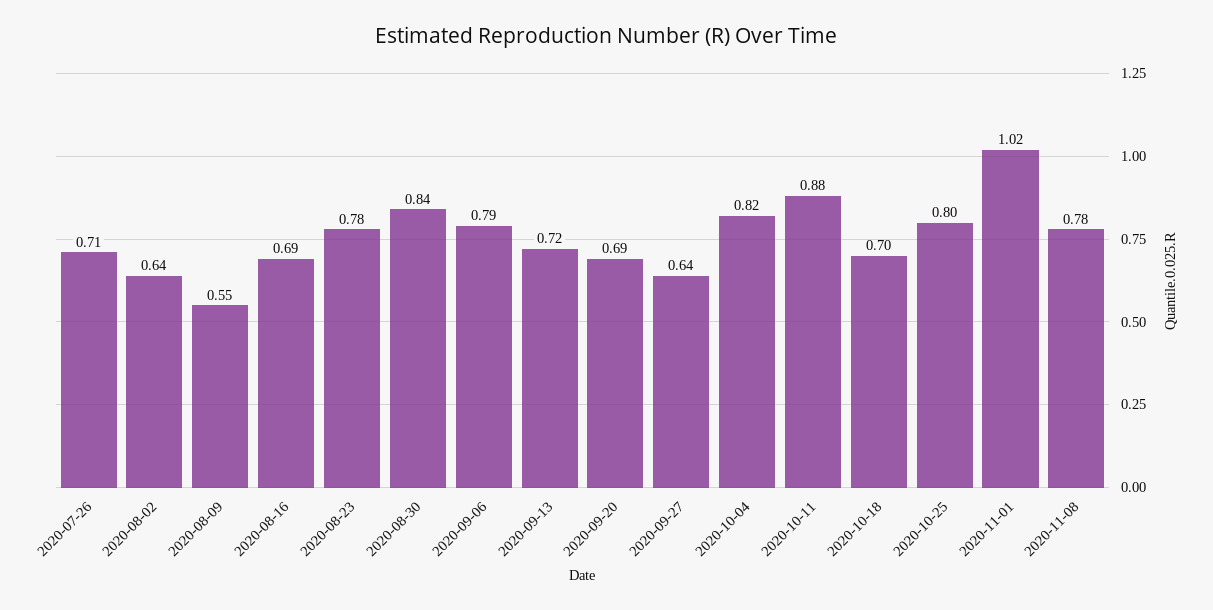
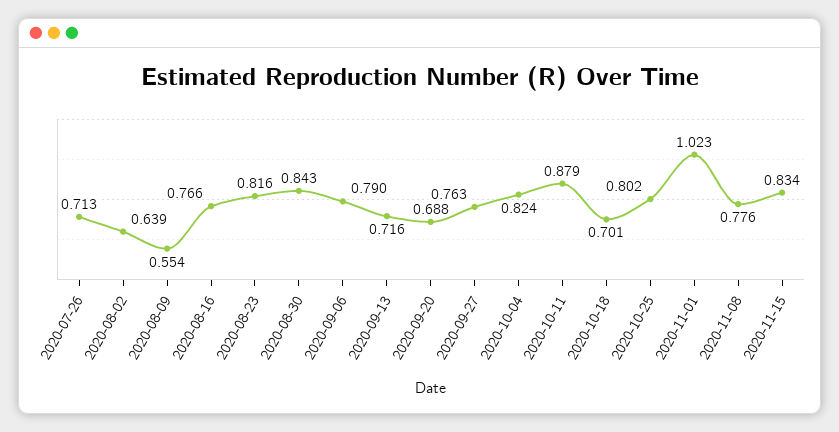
2020-08-16: 0.69 -> 0.766
2020-08-23: 0.78 -> 0.816
2020-09-27: 0.64 -> 0.763
2020-11-15: none -> 0.834

